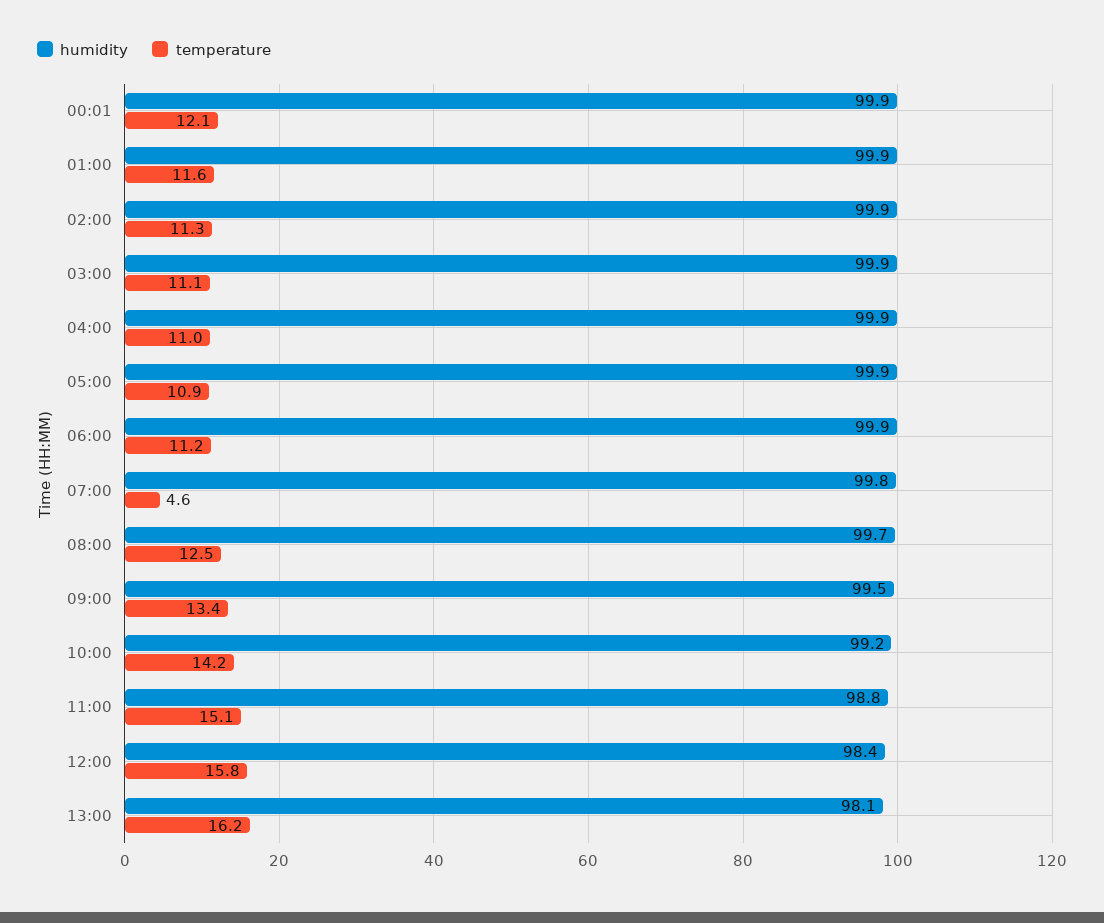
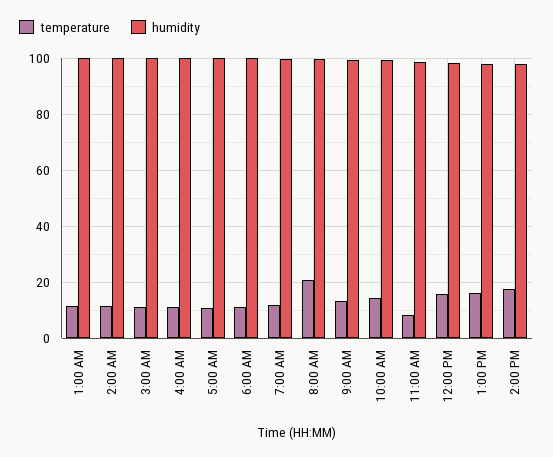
humidity, 00:01: 99.9 -> none
temperature, 00:01: 12.1 -> none
temperature, 07:00: 4.6 -> 12.5
temperature, 08:00: 12.5 -> 20
temperature, 11:00: 15.1 -> 7.5
temperature, 2:00 PM: none -> 17.5
humidity, 2:00 PM: none -> 97.5

